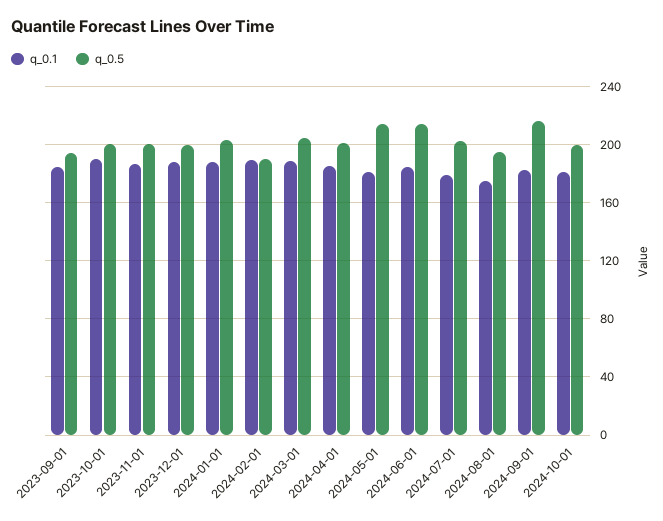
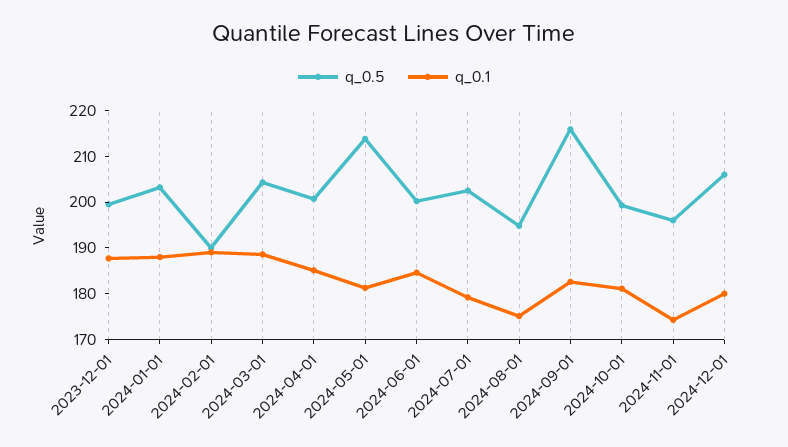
q_0.1, 2023-09-01: 185 -> none
q_0.5, 2023-09-01: 195 -> none
q_0.1, 2023-10-01: 190 -> none
q_0.5, 2023-10-01: 200 -> none
q_0.1, 2023-11-01: 185 -> none
q_0.5, 2023-11-01: 200 -> none
q_0.5, 2024-06-01: 215 -> 200
q_0.5, 2024-11-01: none -> 196
q_0.1, 2024-11-01: none -> 174
q_0.5, 2024-12-01: none -> 206
q_0.1, 2024-12-01: none -> 180

